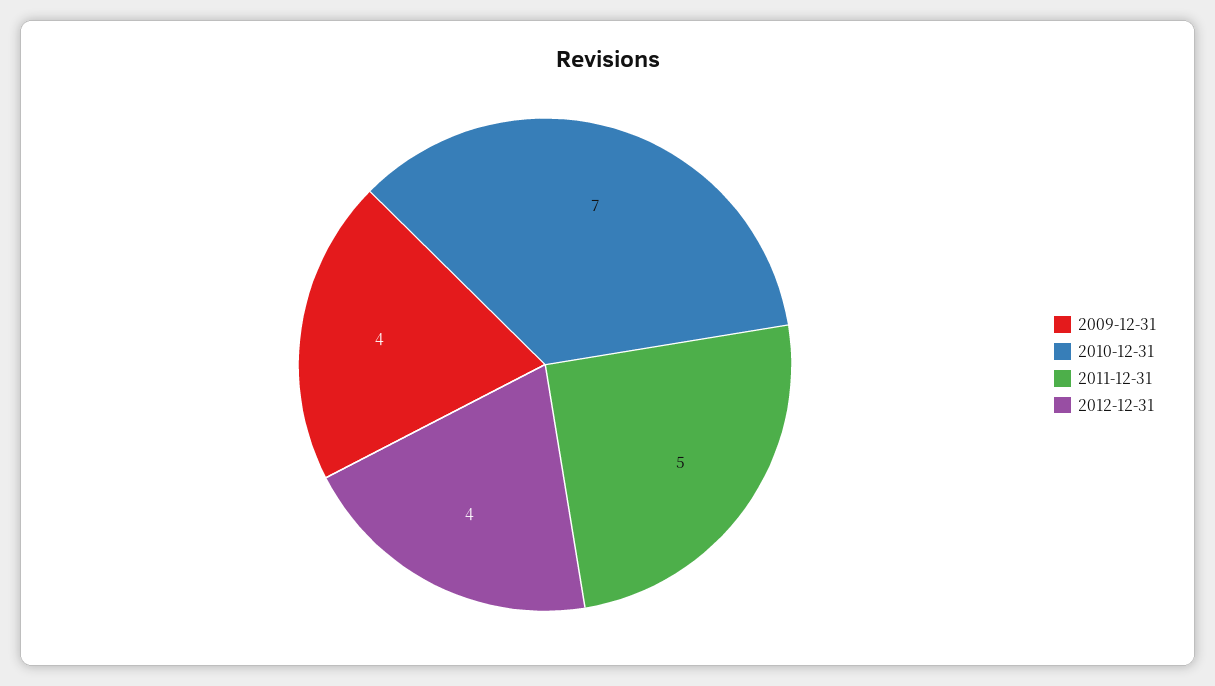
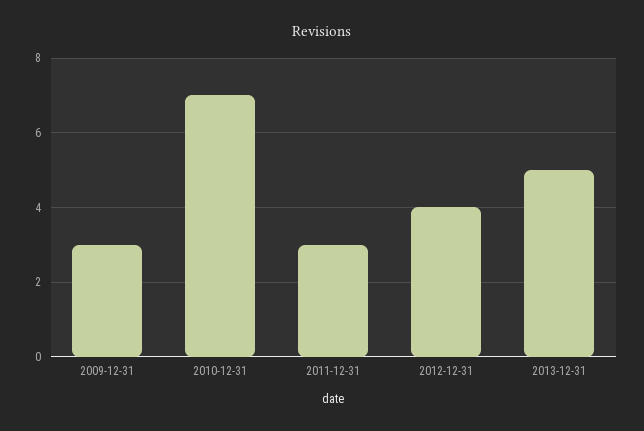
2009-12-31: 4 -> 3
2011-12-31: 5 -> 3
2013-12-31: none -> 5

